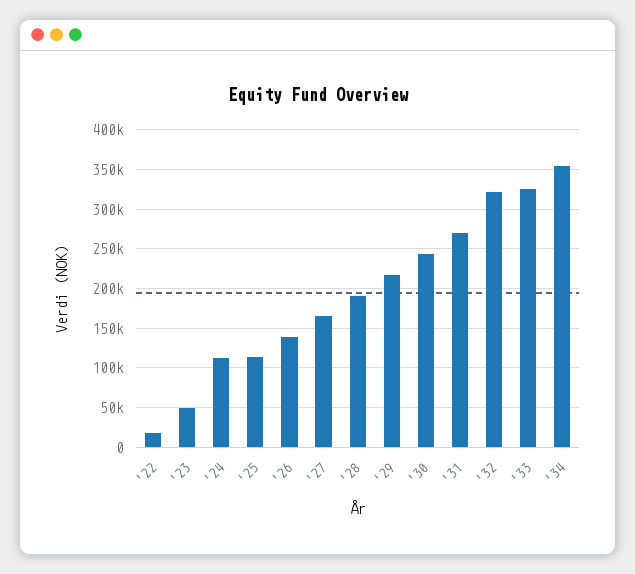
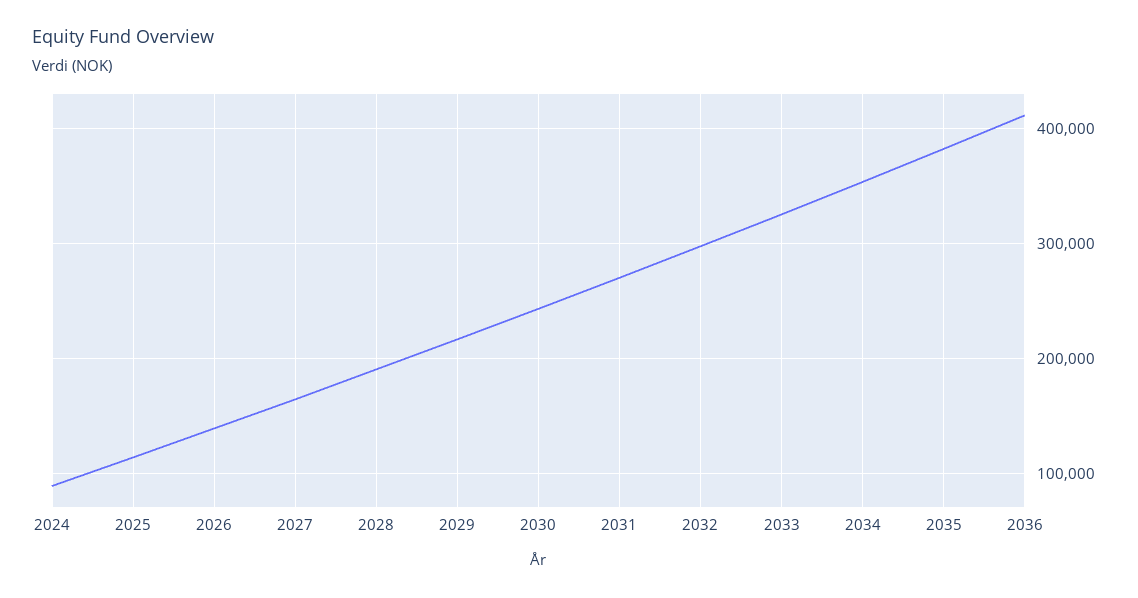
'22: 20000 -> none
'23: 50000 -> none
'24: 110000 -> 90000
'32: 320000 -> 300000
2035: none -> 380000
2036: none -> 410000

